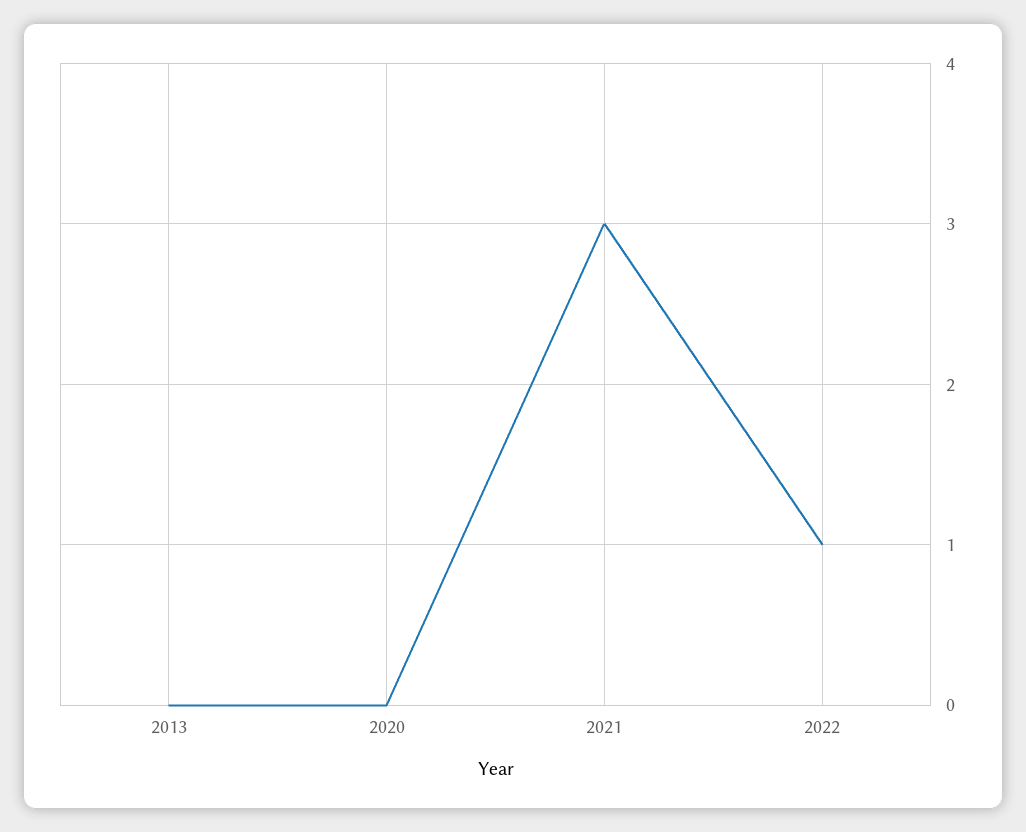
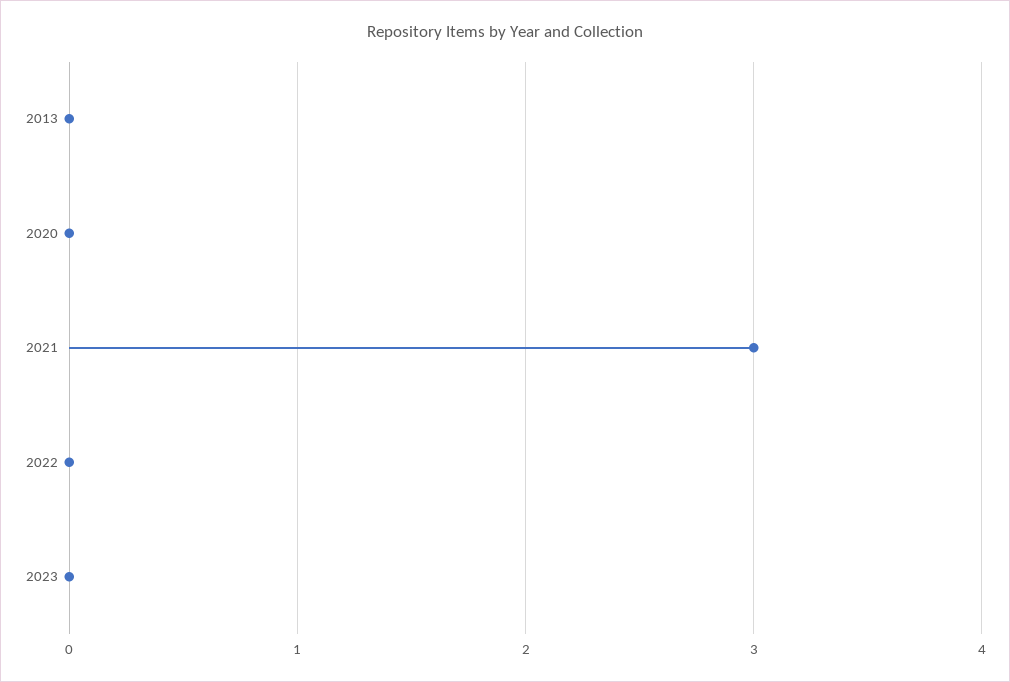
2022: 1 -> 0
2023: none -> 0

